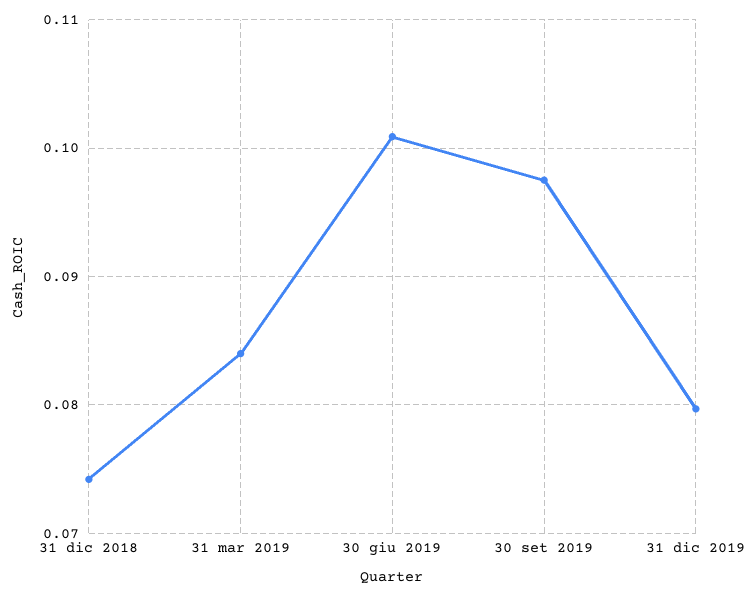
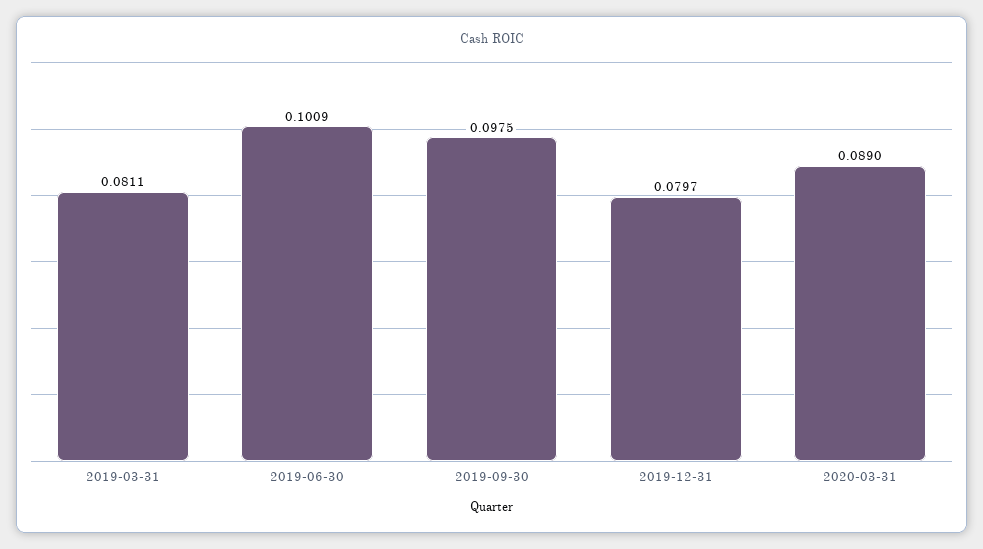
31 dic 2018: 0.074 -> none
31 mar 2019: 0.084 -> 0.0811
2020-03-31: none -> 0.089

